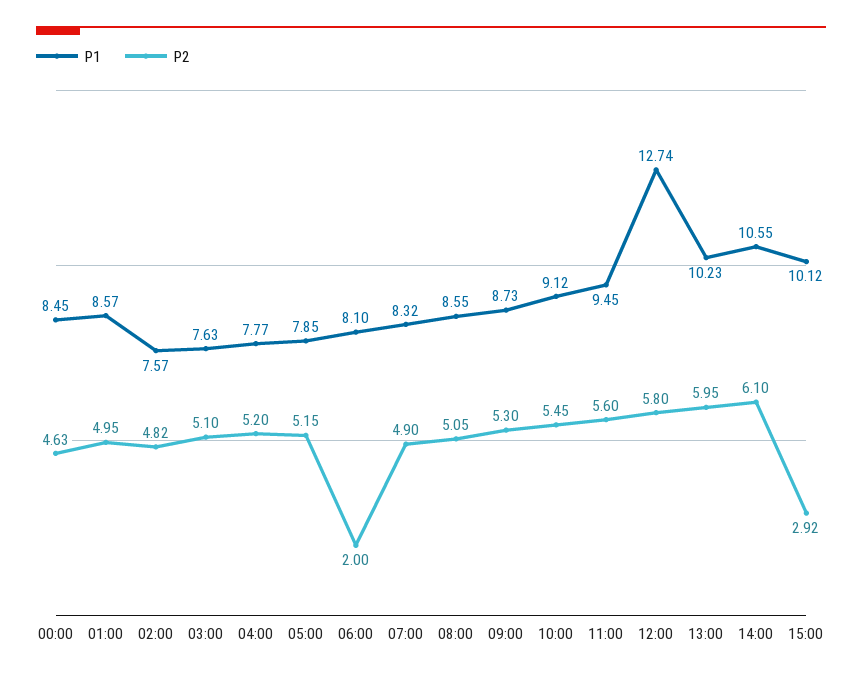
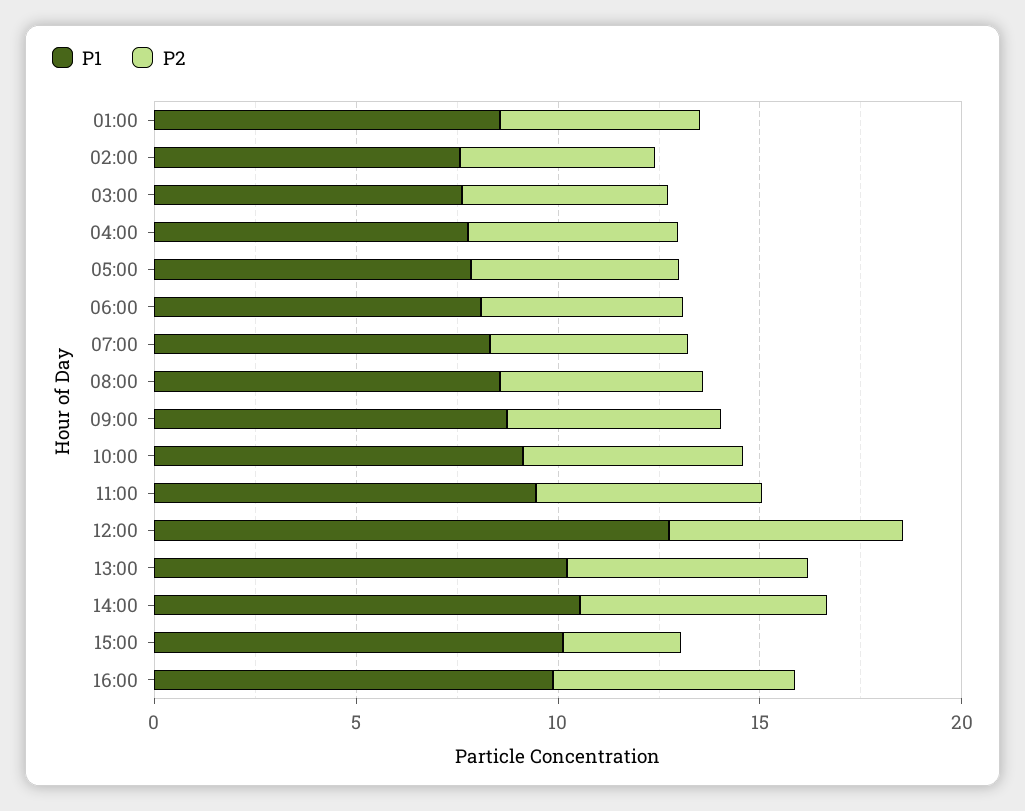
P1, 00:00: 8.45 -> none
P2, 00:00: 4.63 -> none
P2, 06:00: 2 -> 5
P1, 16:00: none -> 10
P2, 16:00: none -> 6

